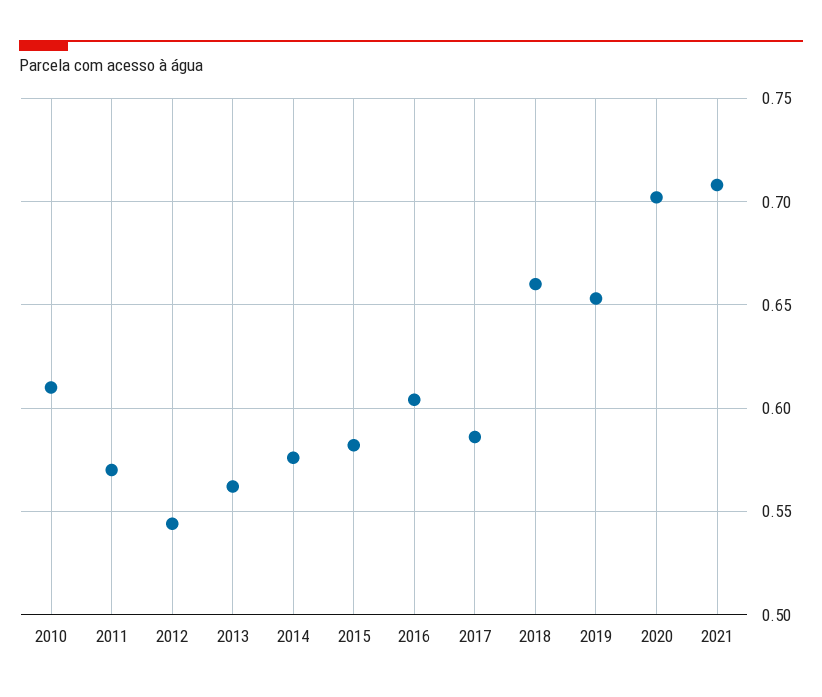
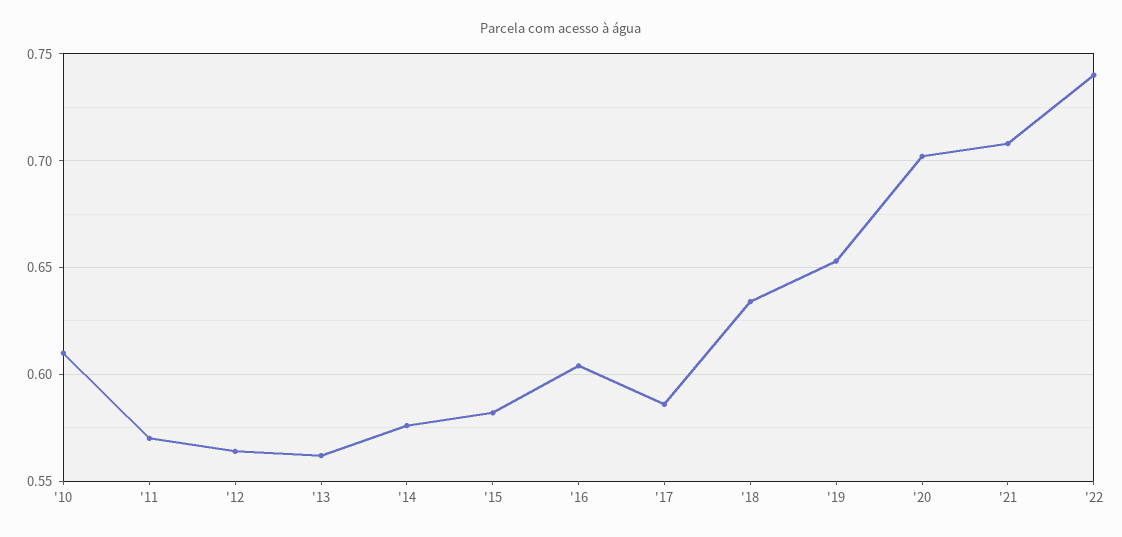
2012: 0.545 -> 0.565
2018: 0.66 -> 0.635
'22: none -> 0.74

